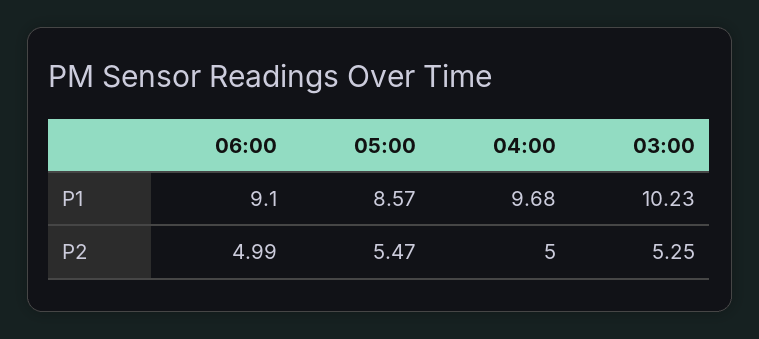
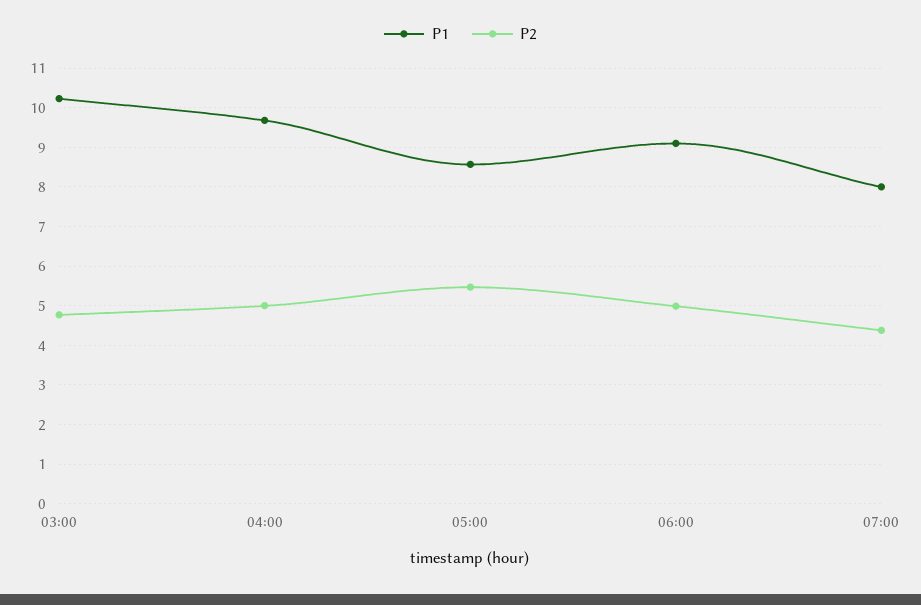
P2, 03:00: 5.25 -> 4.8
P1, 07:00: none -> 8
P2, 07:00: none -> 4.4

